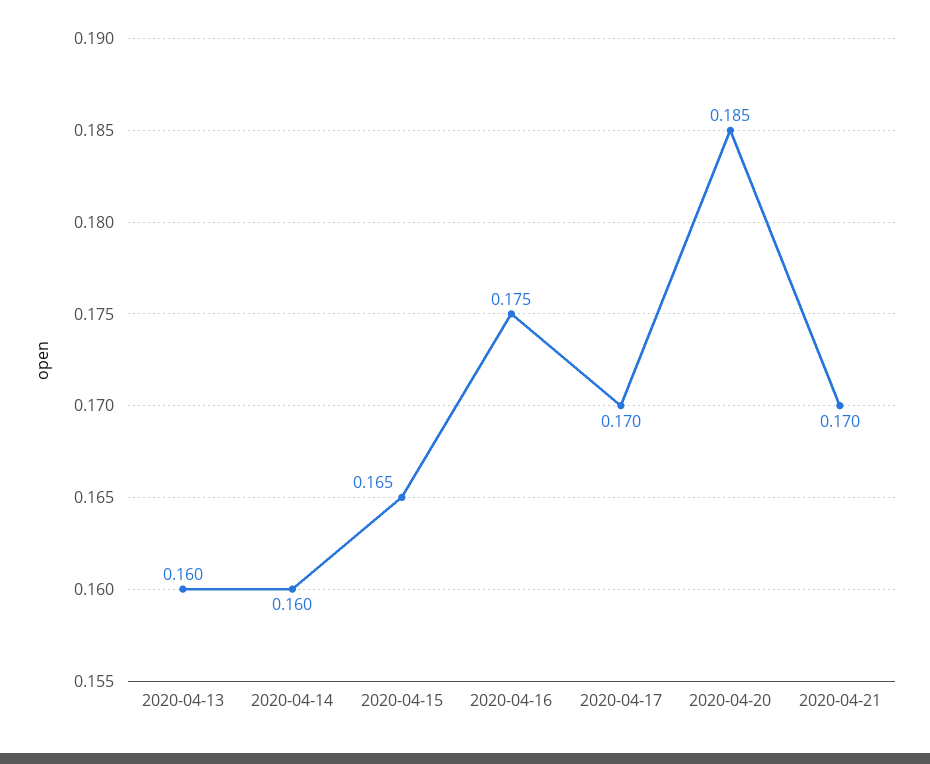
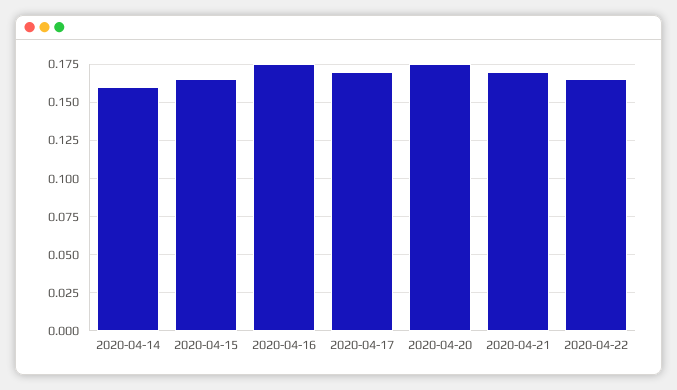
2020-04-13: 0.16 -> none
2020-04-20: 0.185 -> 0.175
2020-04-22: none -> 0.165

